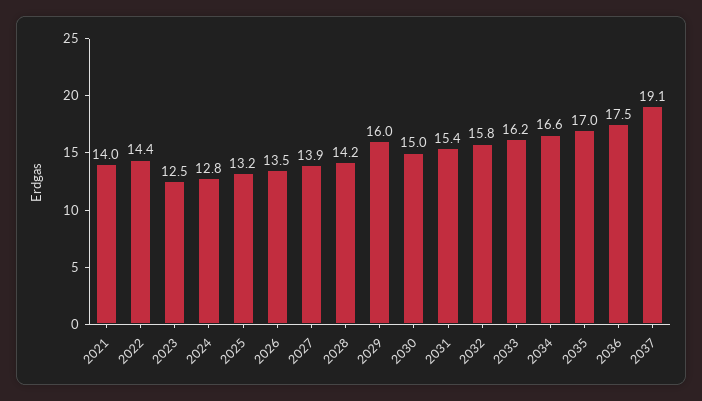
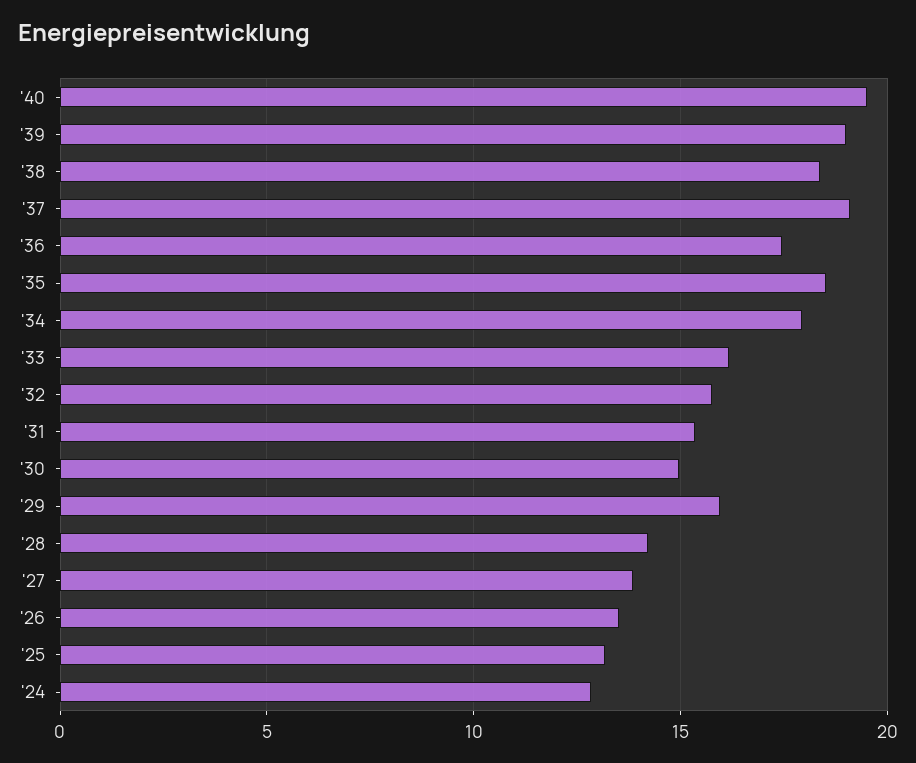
2021: 14 -> none
2022: 14.4 -> none
2023: 12.5 -> none
2034: 16.6 -> 18
2035: 17 -> 18.5
'40: none -> 19.5
'39: none -> 19
'38: none -> 18.5

